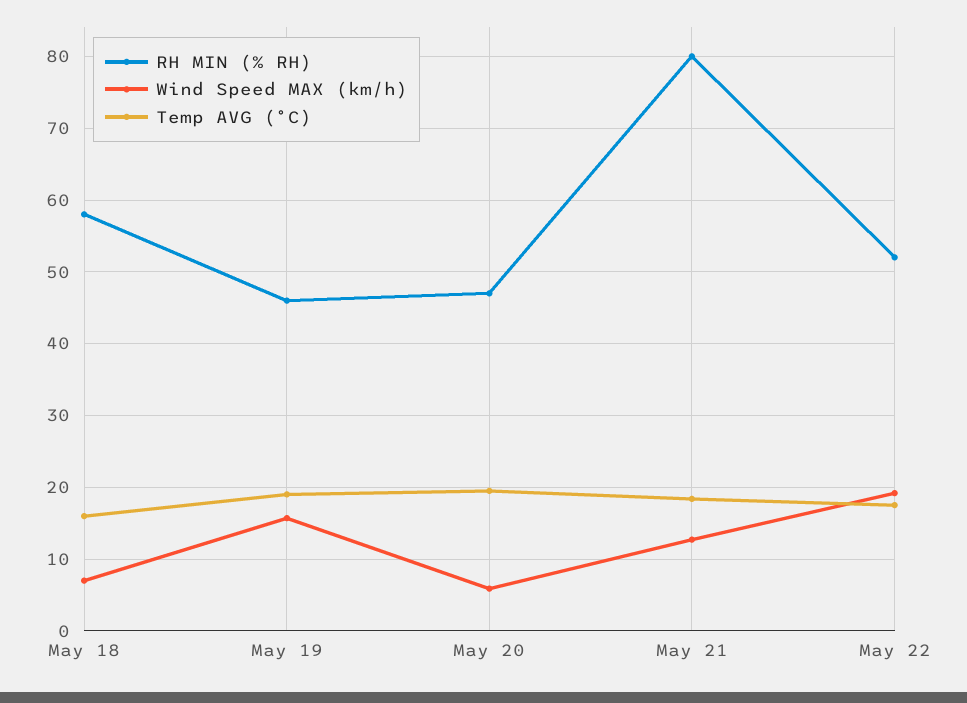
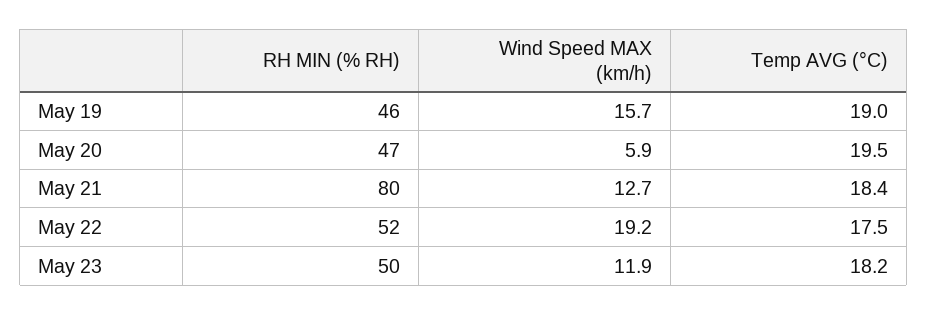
RH MIN (% RH), May 18: 58 -> none
Wind Speed MAX (km/h), May 18: 7 -> none
Temp AVG (°C), May 18: 16 -> none
RH MIN (% RH), May 23: none -> 50
Wind Speed MAX (km/h), May 23: none -> 11.9
Temp AVG (°C), May 23: none -> 18.2

